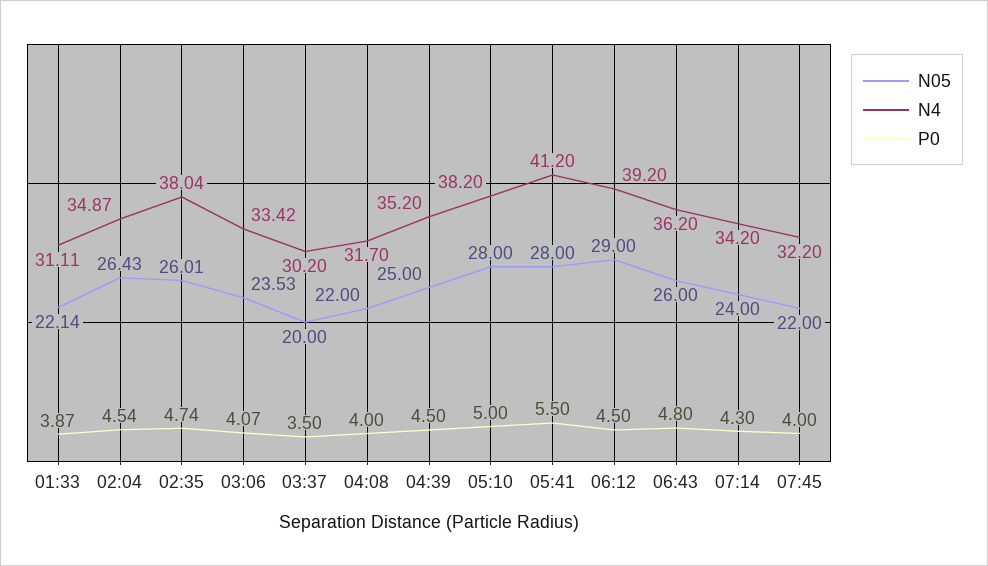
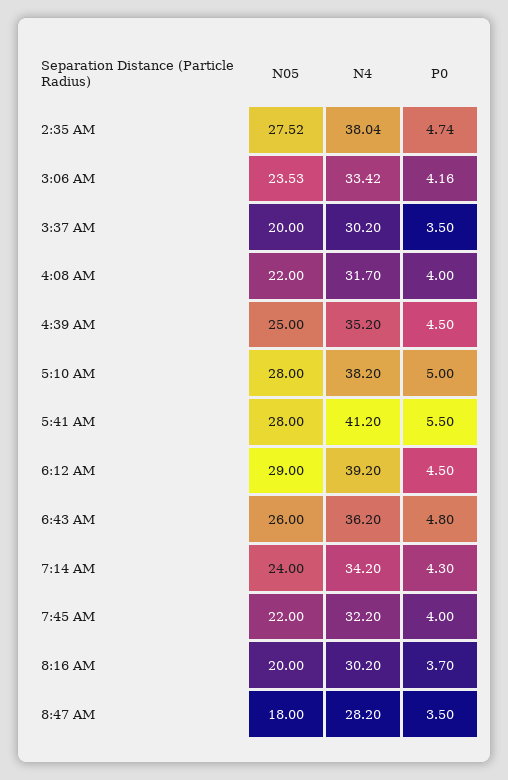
N05, 01:33: 22.14 -> none
N4, 01:33: 31.11 -> none
P0, 01:33: 3.87 -> none
N05, 02:04: 26.43 -> none
N4, 02:04: 34.87 -> none
P0, 02:04: 4.54 -> none
N05, 02:35: 26.01 -> 27.52
P0, 03:06: 4.07 -> 4.16
N05, 8:16 AM: none -> 20
N4, 8:16 AM: none -> 30.2
P0, 8:16 AM: none -> 3.7
N05, 8:47 AM: none -> 18
N4, 8:47 AM: none -> 28.2
P0, 8:47 AM: none -> 3.5

